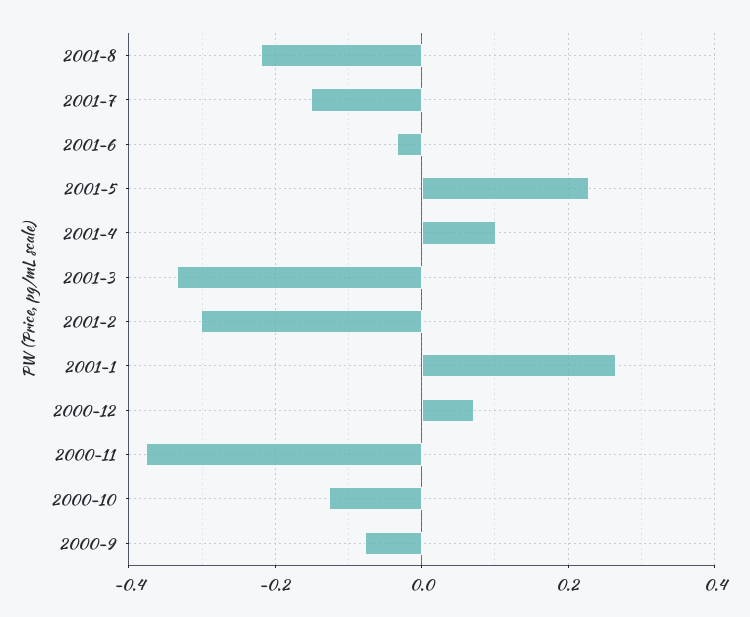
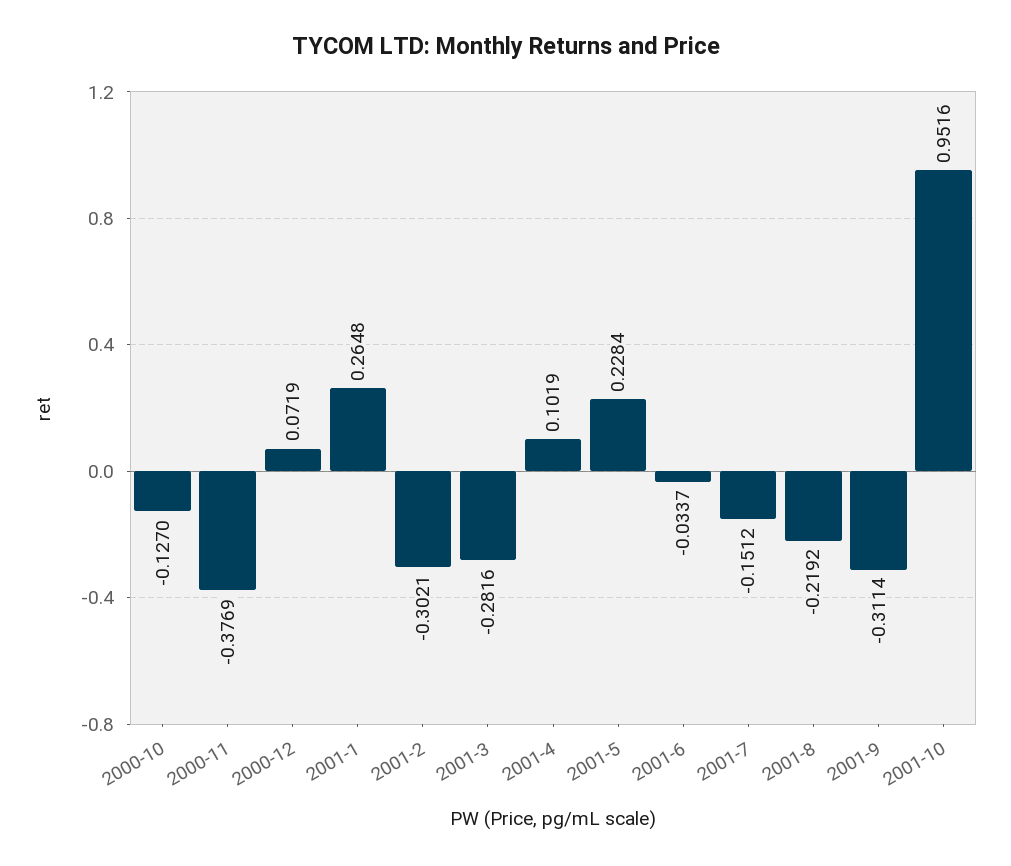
2001-3: -0.34 -> -0.2816
2000-9: -0.08 -> none
2001-9: none -> -0.3114
2001-10: none -> 0.9516

